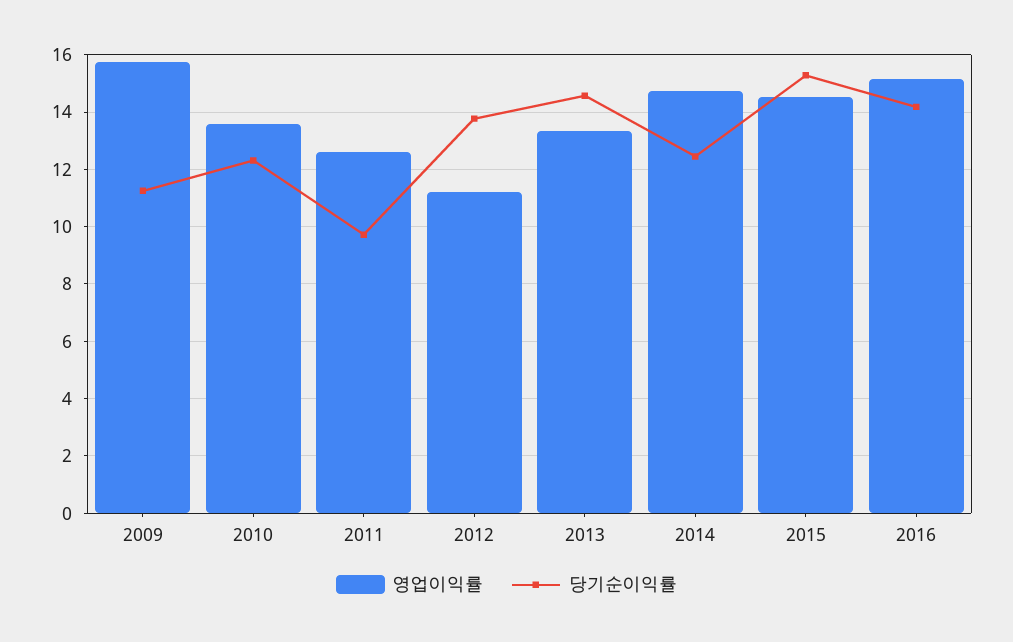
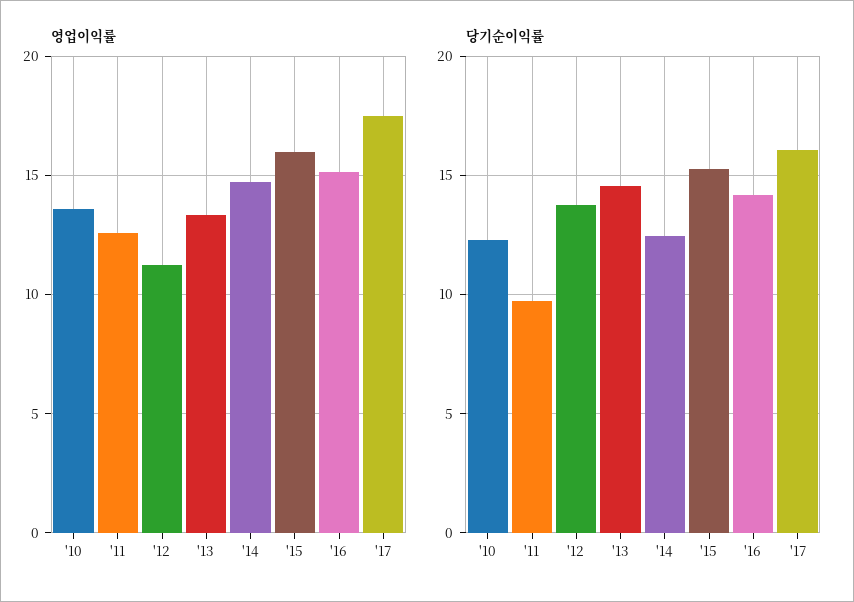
영업이익률, 2009: 15.75 -> none
당기순이익률, 2009: 11.25 -> none
영업이익률, 2015: 14.5 -> 16
영업이익률, '17: none -> 17.5
당기순이익률, '17: none -> 16

